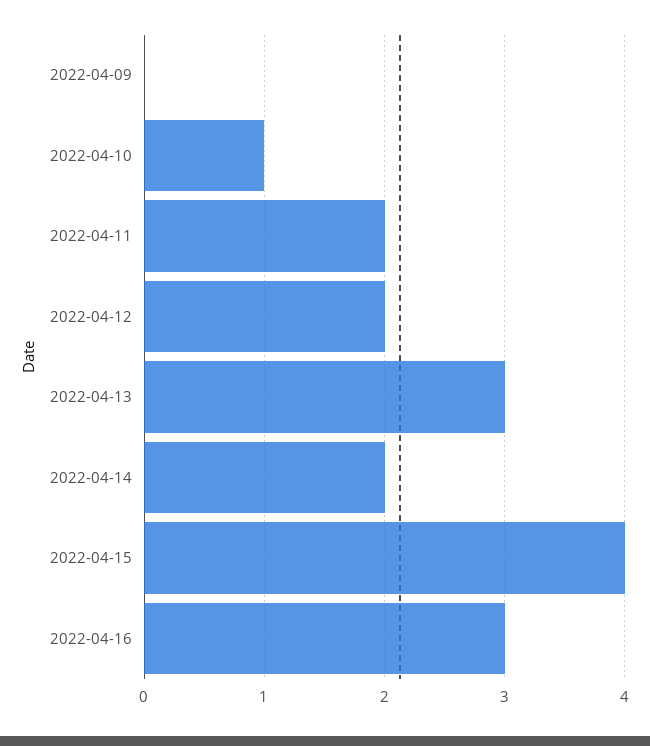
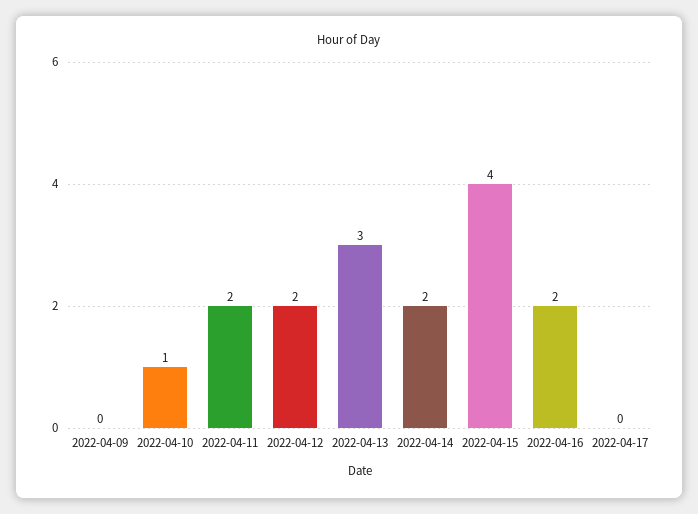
2022-04-16: 3 -> 2
2022-04-17: none -> 0

